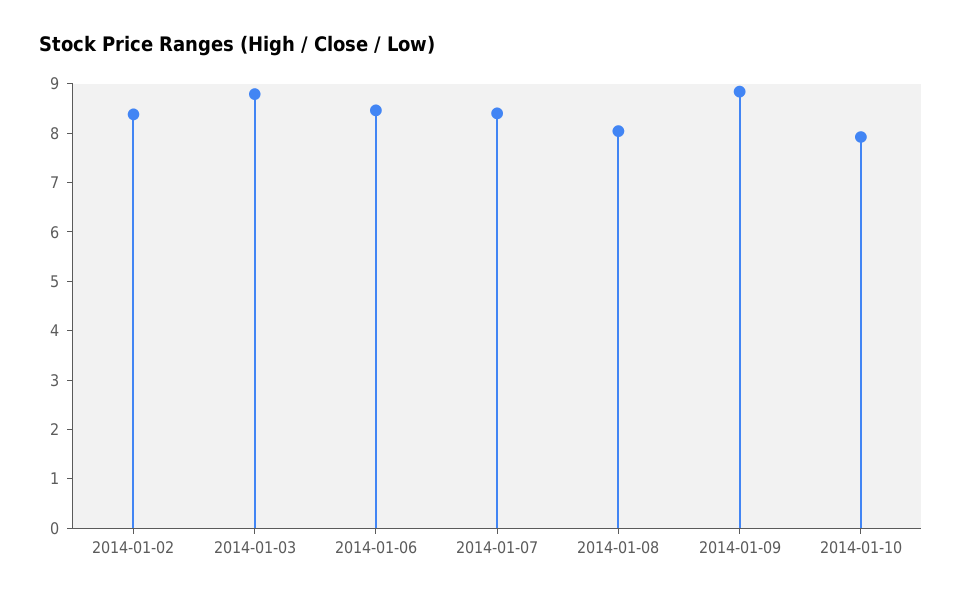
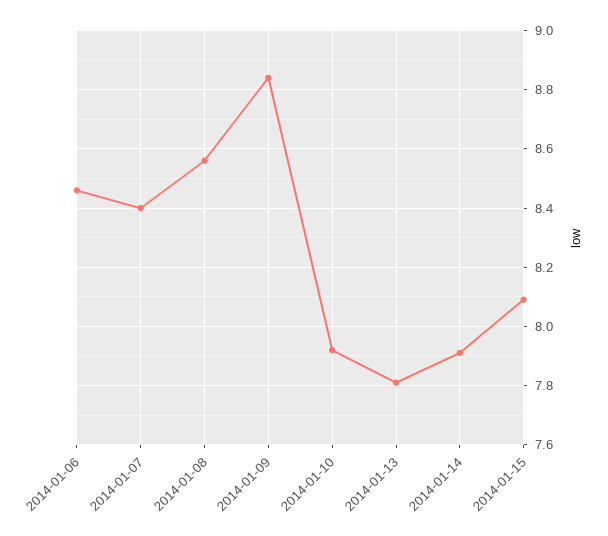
2014-01-02: 8.4 -> none
2014-01-03: 8.8 -> none
2014-01-08: 8 -> 8.55
2014-01-13: none -> 7.8
2014-01-14: none -> 7.9
2014-01-15: none -> 8.1

